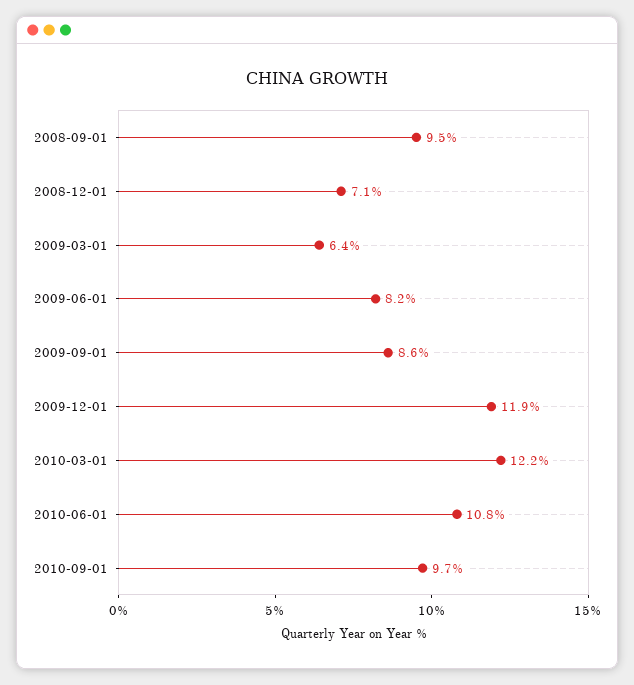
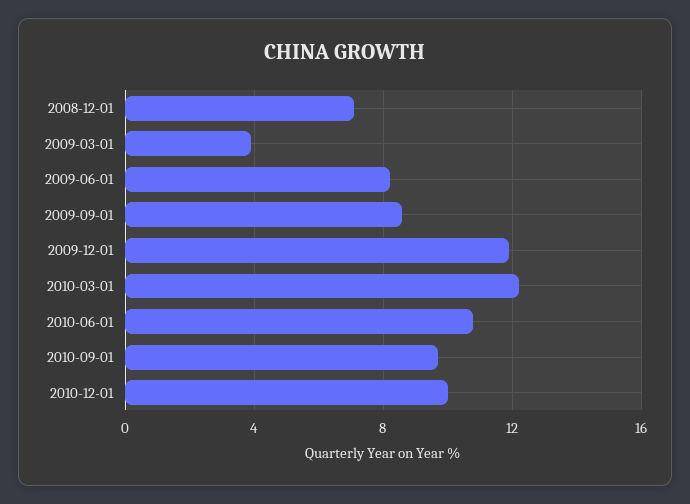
2008-09-01: 9.5 -> none
2009-03-01: 6.4 -> 4
2010-12-01: none -> 10

